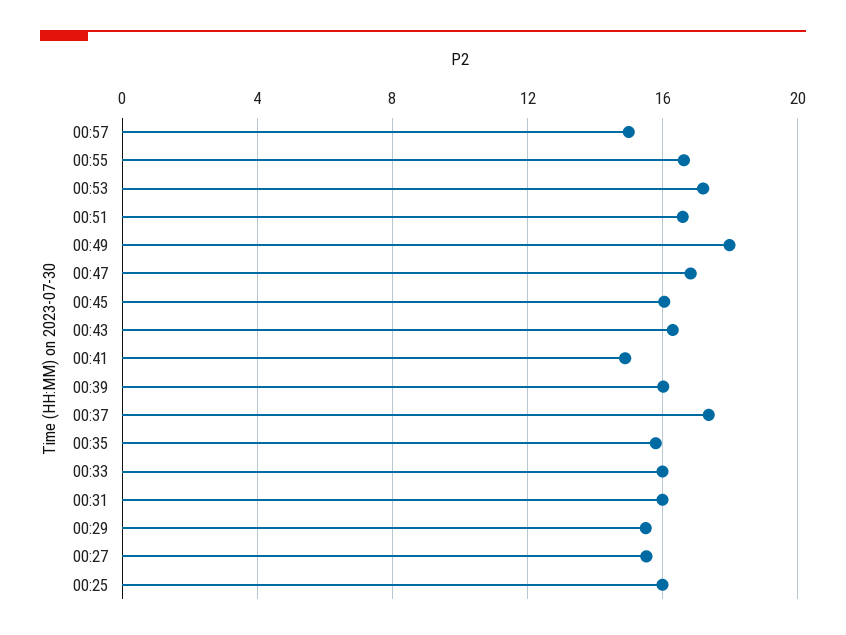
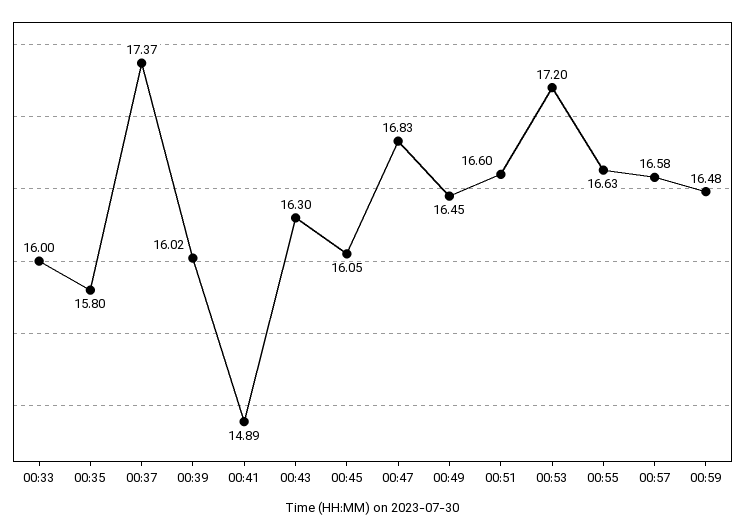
00:57: 15 -> 16.58
00:49: 18 -> 16.45
00:31: 16 -> none
00:29: 15.5 -> none
00:27: 15.5 -> none
00:25: 16 -> none
00:59: none -> 16.48

